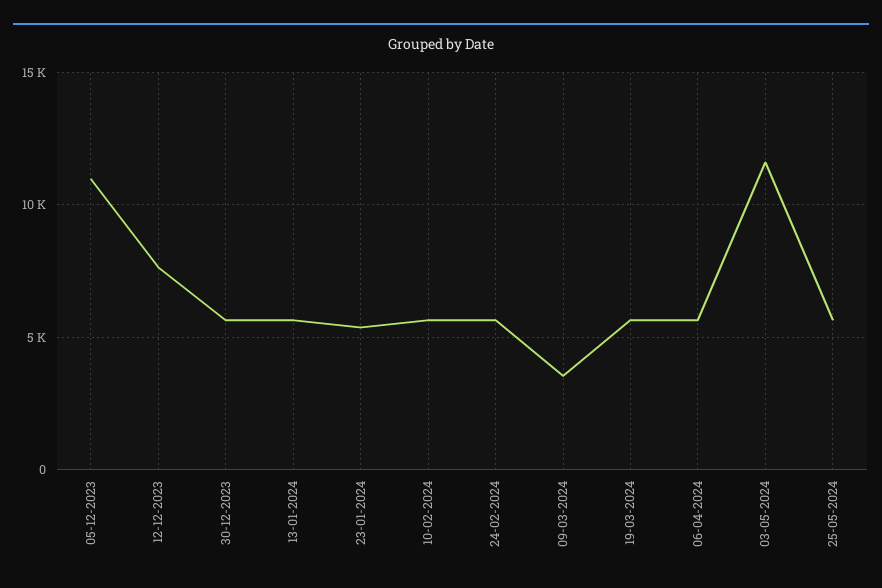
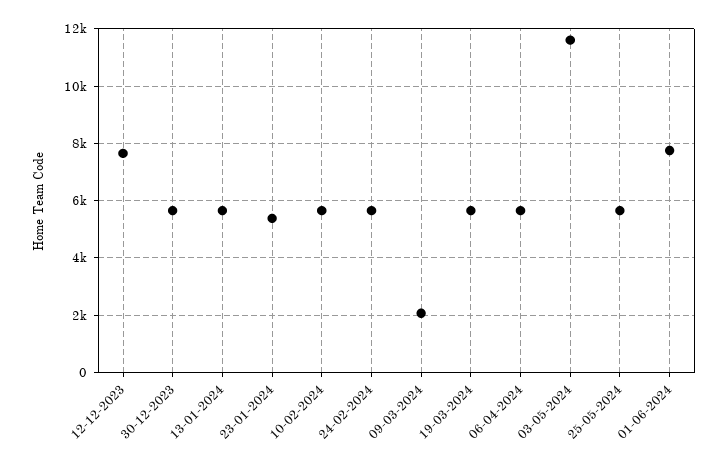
05-12-2023: 11000 -> none
09-03-2024: 3500 -> 2000
01-06-2024: none -> 7750

